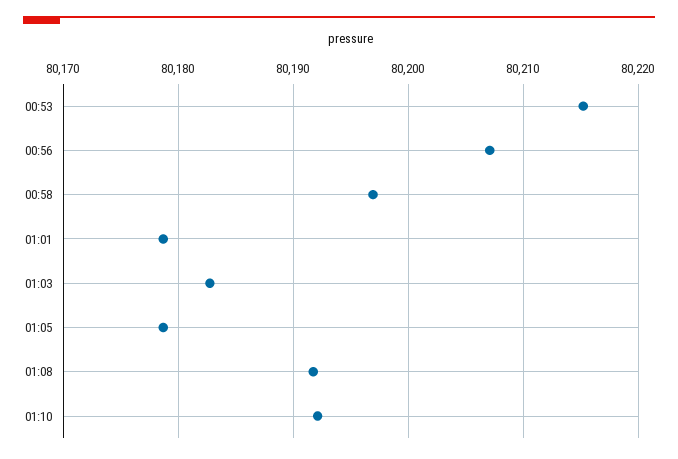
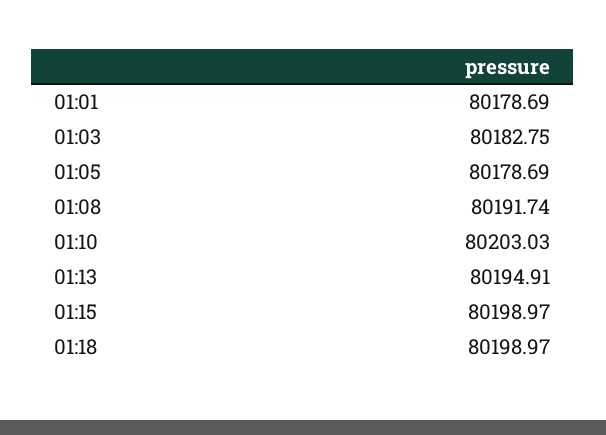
00:53: 80215 -> none
00:56: 80207 -> none
00:58: 80197 -> none
01:10: 80192 -> 80203.03
01:13: none -> 80194.91
01:15: none -> 80198.97
01:18: none -> 80198.97

